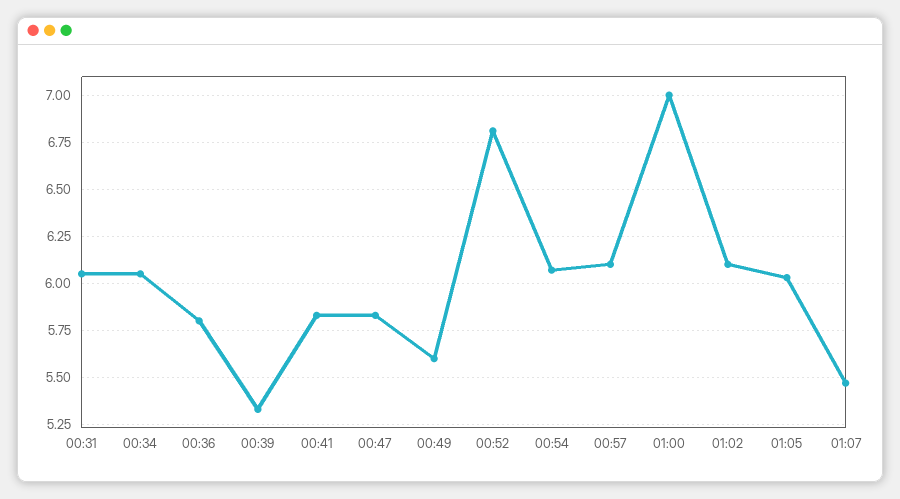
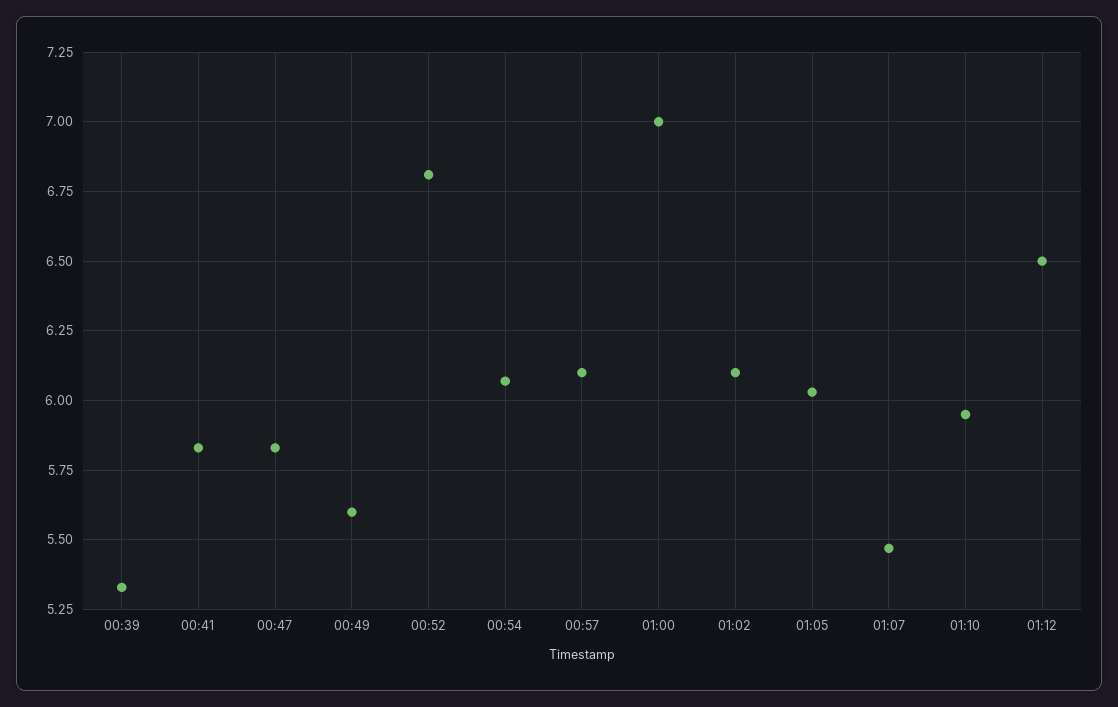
00:31: 6.05 -> none
00:34: 6.05 -> none
00:36: 5.8 -> none
01:10: none -> 5.95
01:12: none -> 6.5

